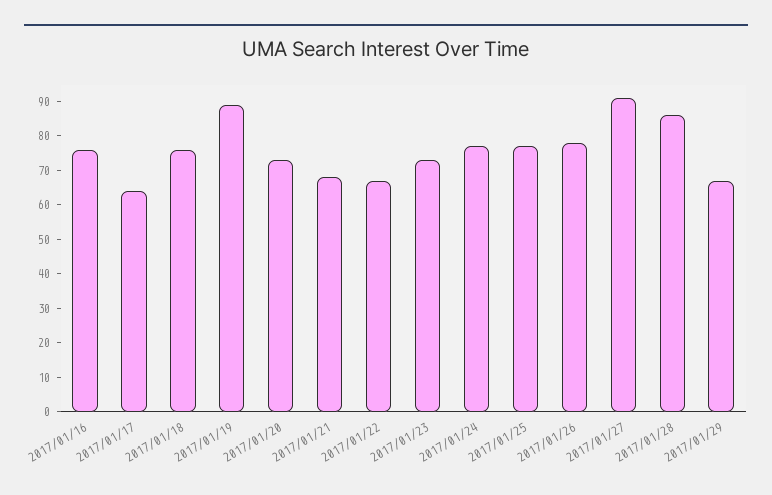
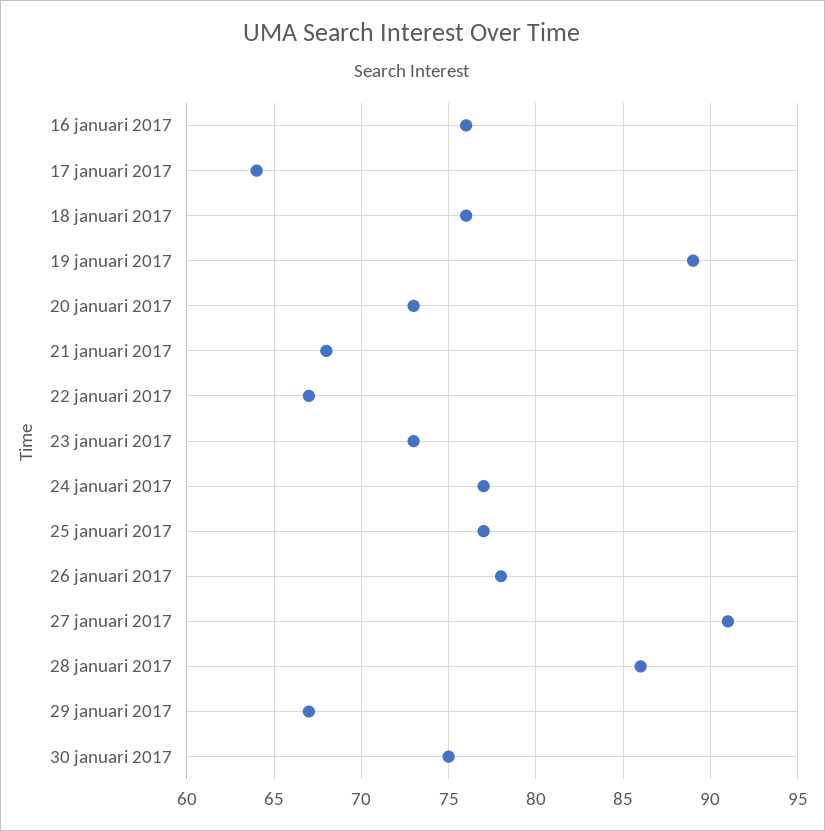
30 januari 2017: none -> 75

